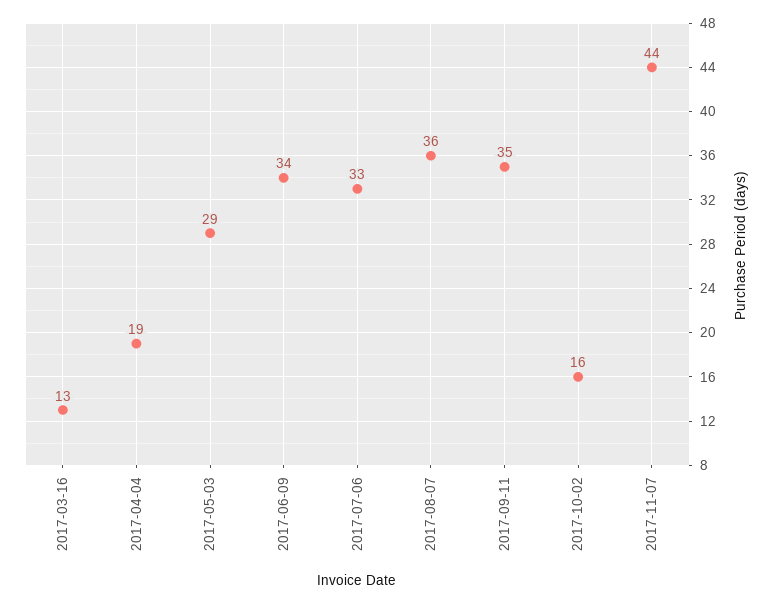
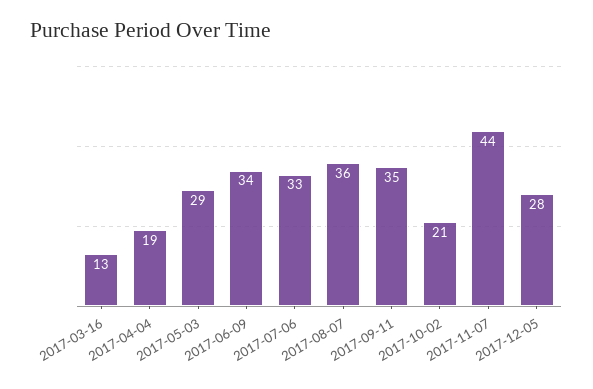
2017-10-02: 16 -> 21
2017-12-05: none -> 28

